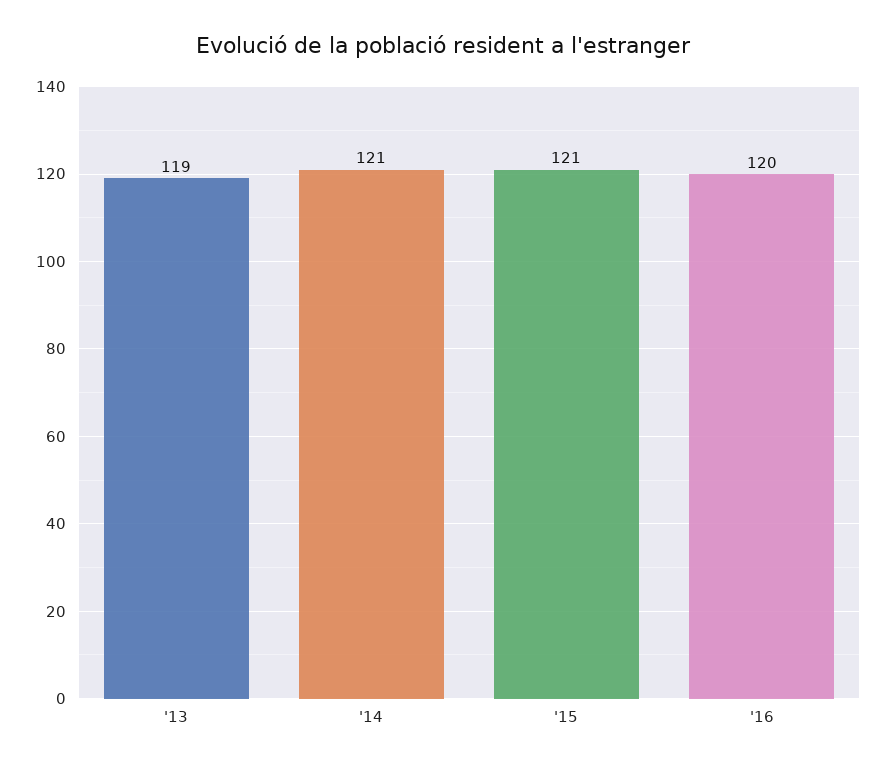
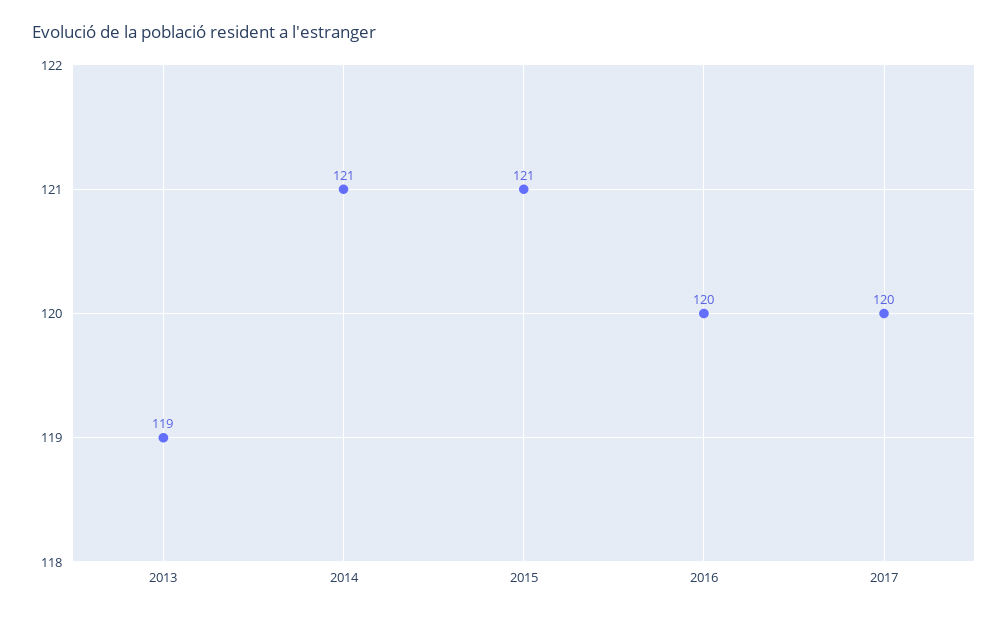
2017: none -> 120

